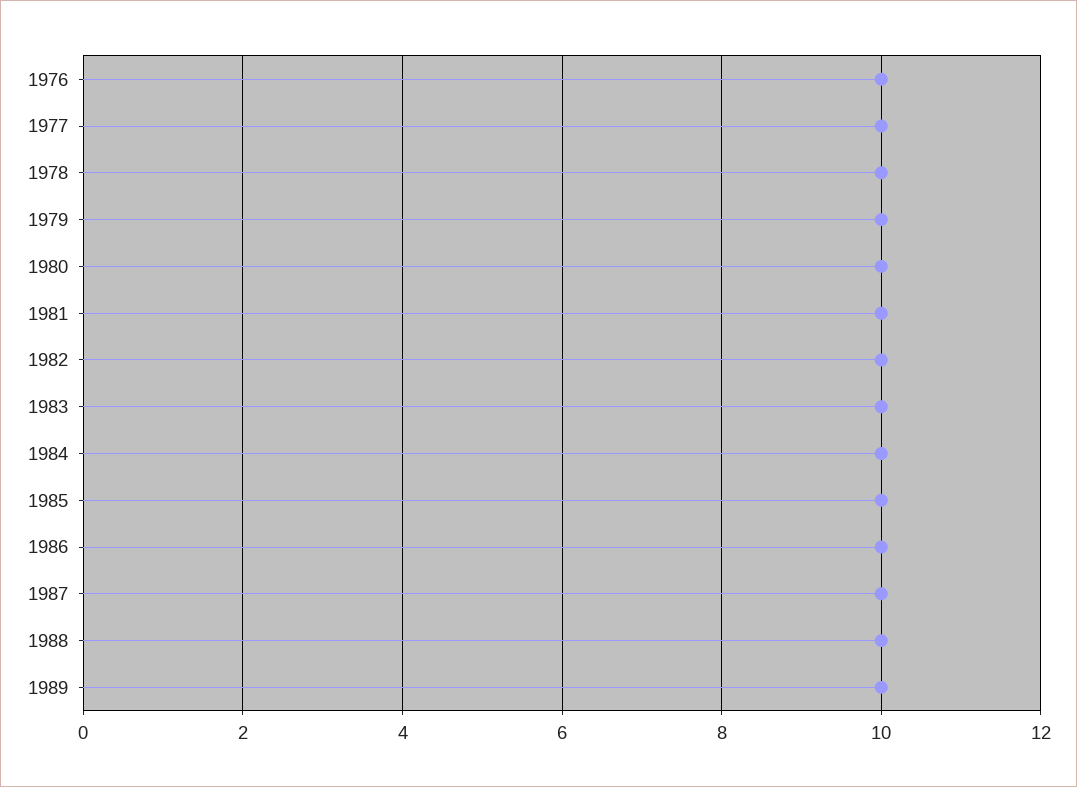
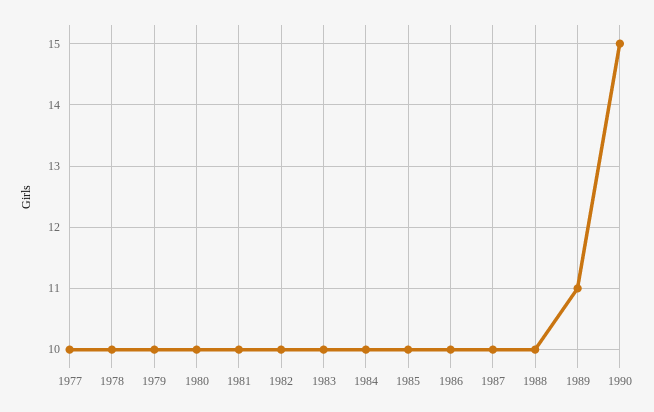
1976: 10 -> none
1989: 10 -> 11
1990: none -> 15

